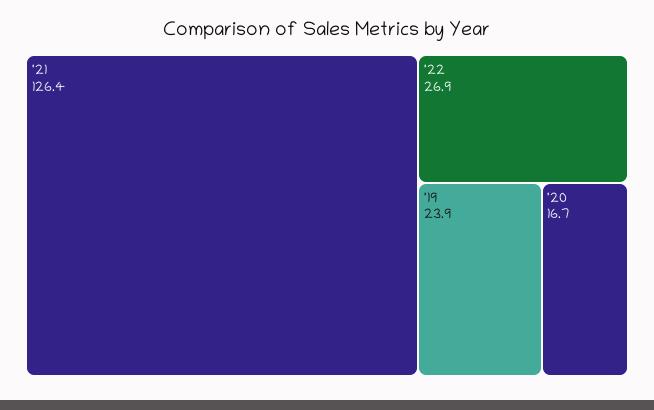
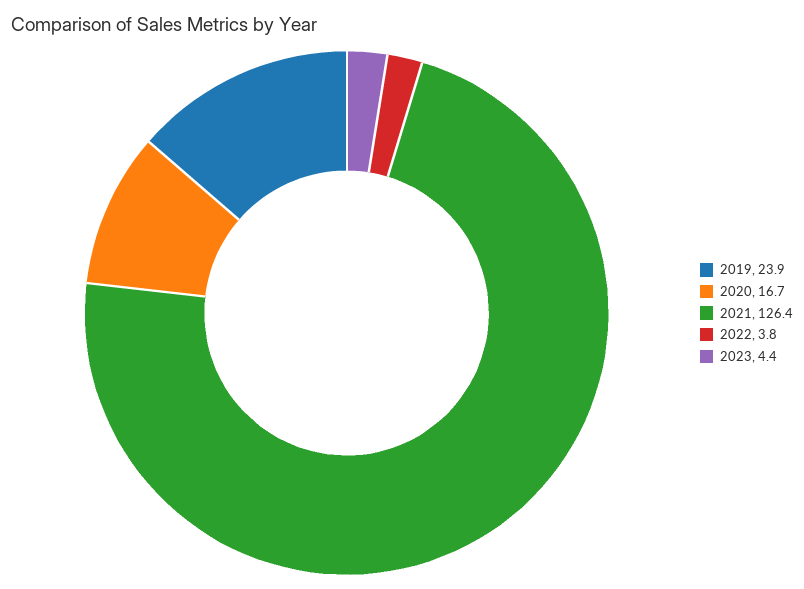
'22: 26.9 -> 3.8
2023: none -> 4.4

